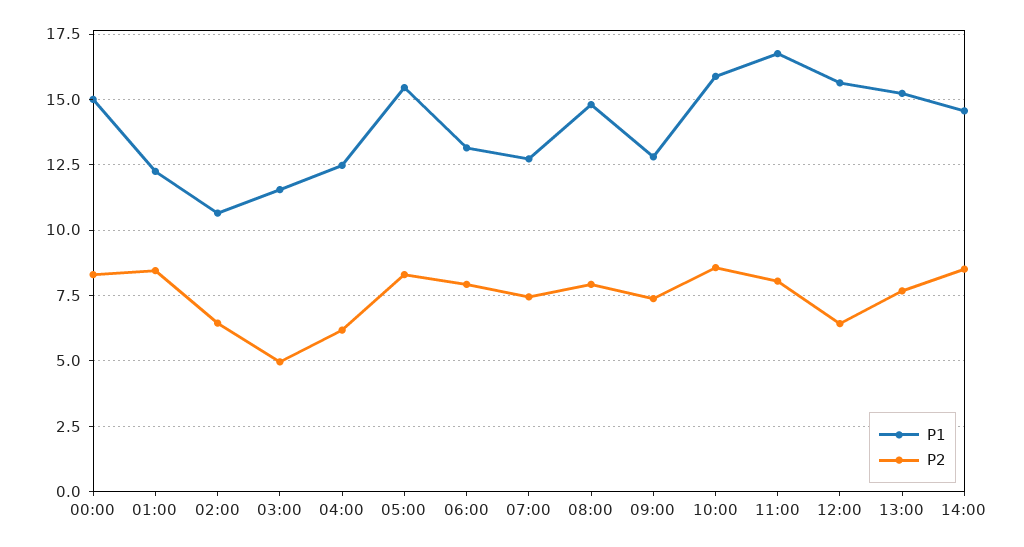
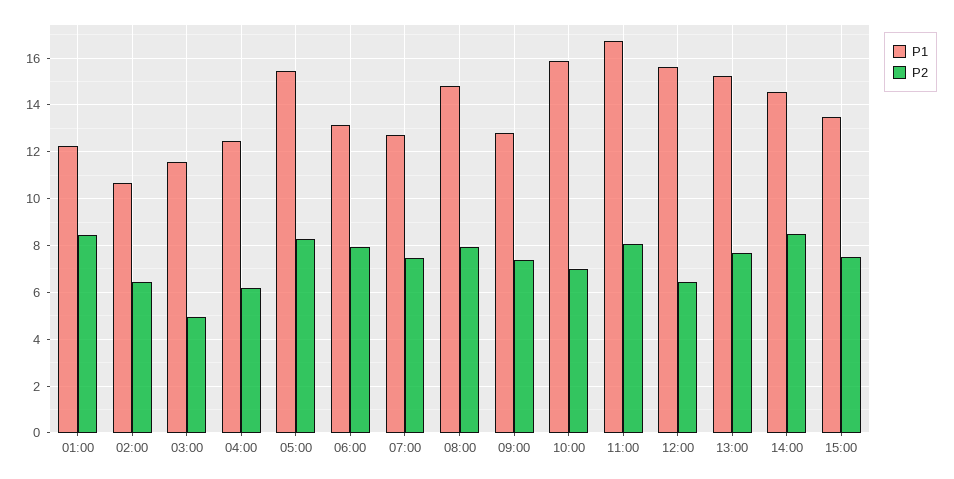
P1, 00:00: 15 -> none
P2, 00:00: 8.25 -> none
P2, 10:00: 8.5 -> 7
P1, 15:00: none -> 13.5
P2, 15:00: none -> 7.5

